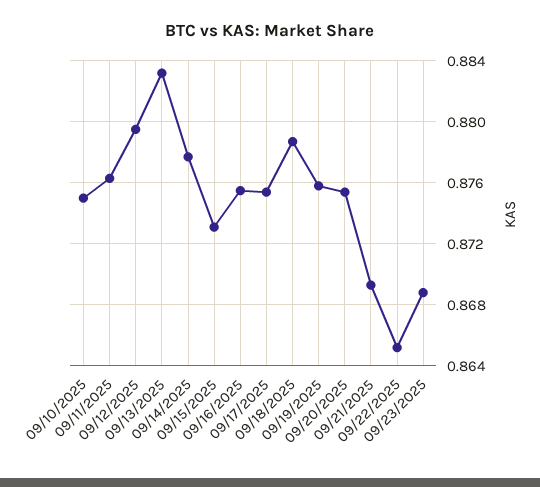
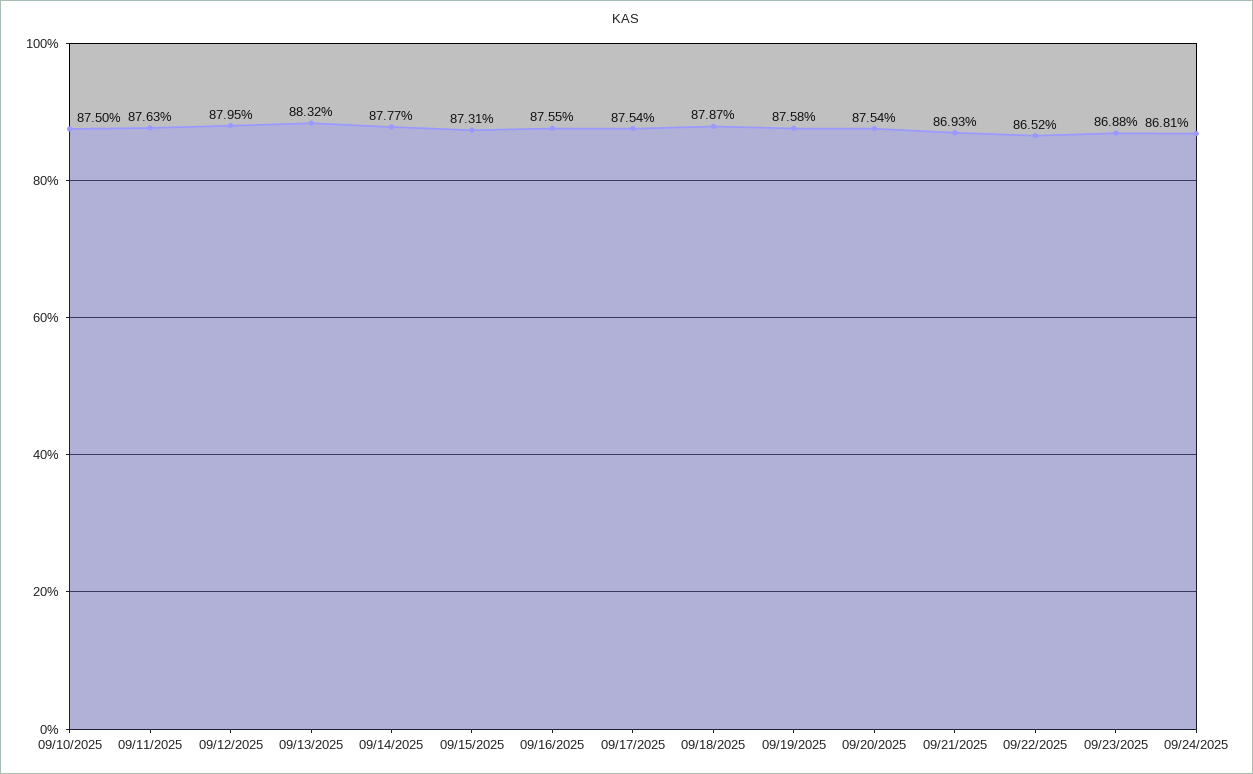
09/24/2025: none -> 0.8681

